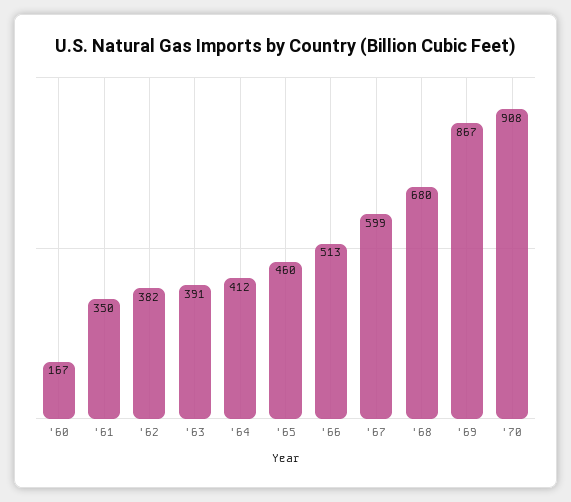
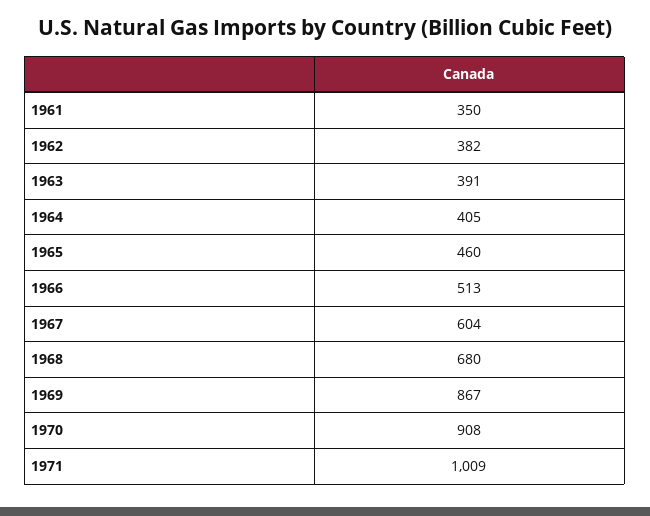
'60: 167 -> none
'64: 412 -> 405
'67: 599 -> 604
1971: none -> 1009

